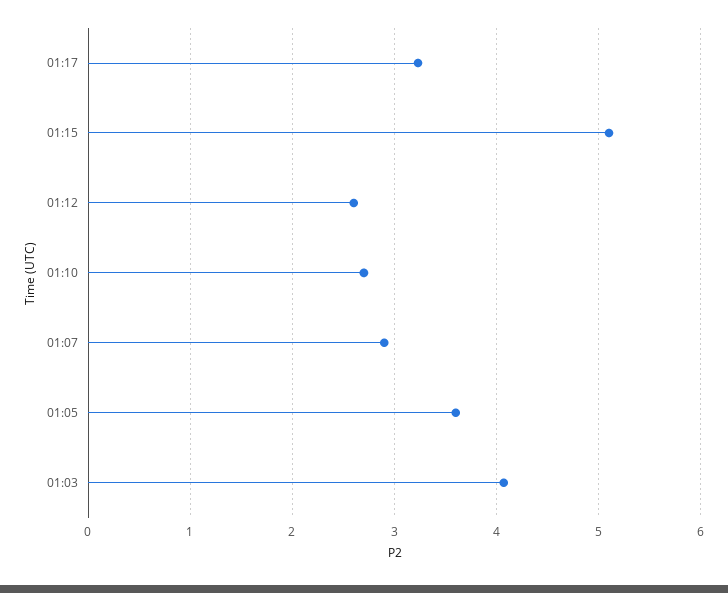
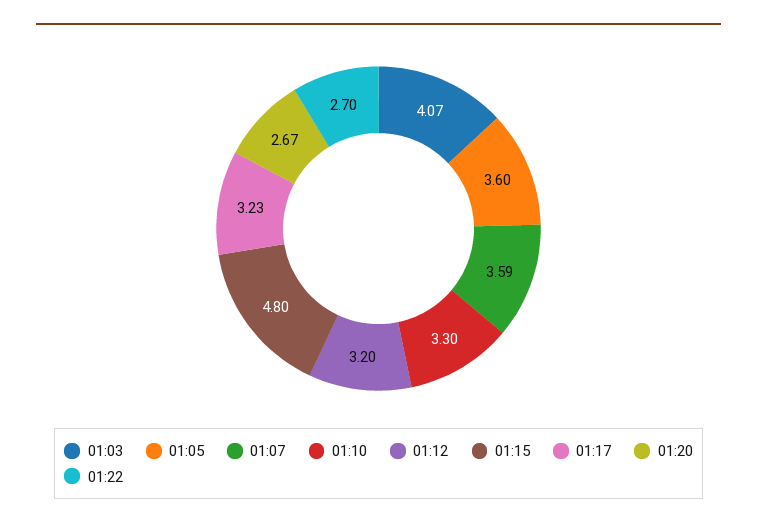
01:15: 5.1 -> 4.8
01:12: 2.6 -> 3.2
01:10: 2.7 -> 3.3
01:07: 2.9 -> 3.59
01:20: none -> 2.67
01:22: none -> 2.7

